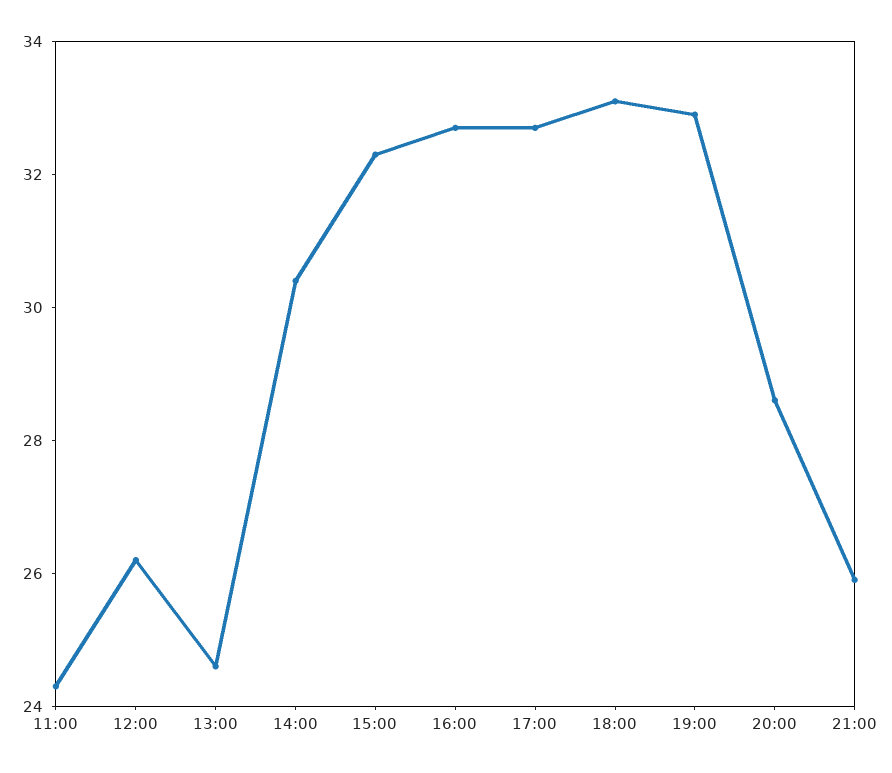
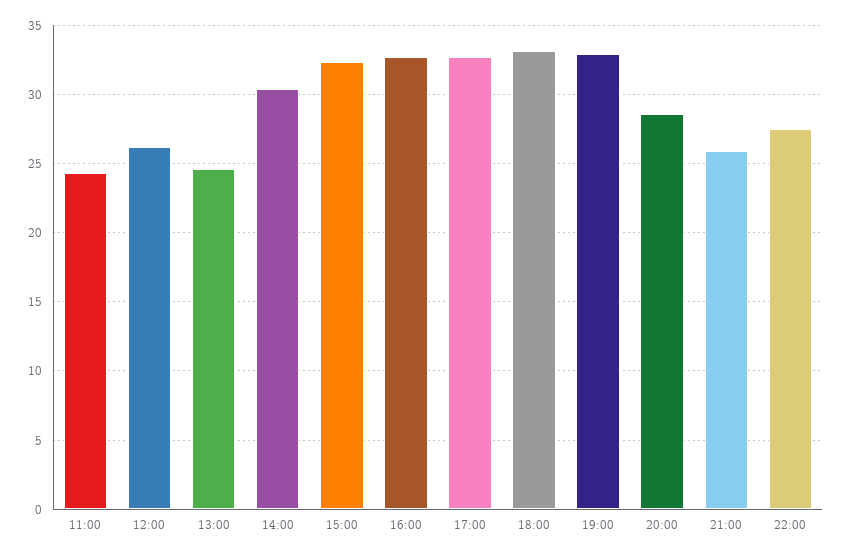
22:00: none -> 27.5

